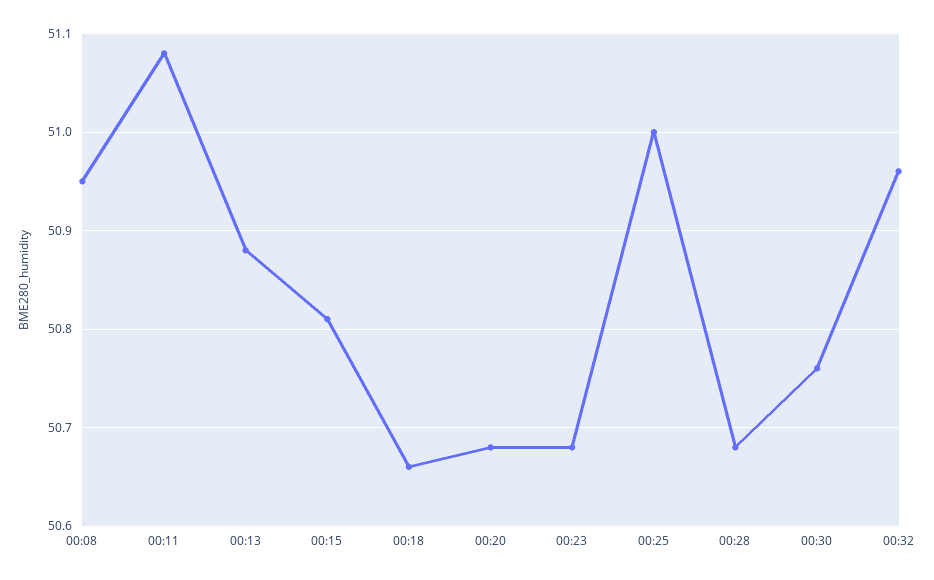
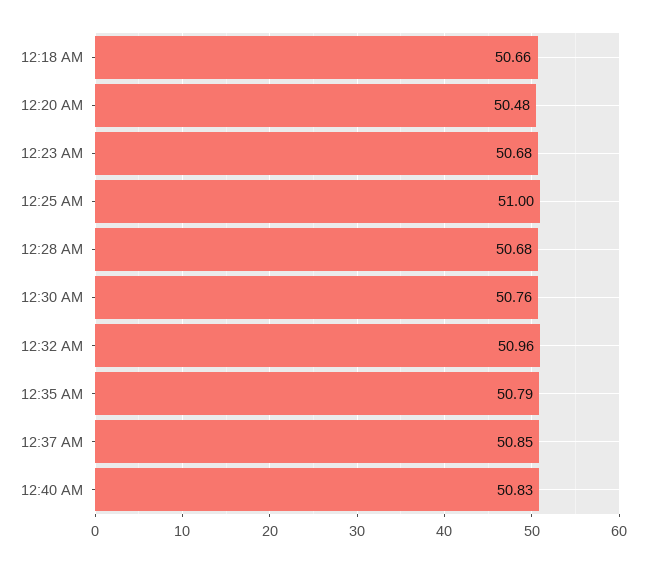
00:08: 50.95 -> none
00:11: 51.08 -> none
00:13: 50.88 -> none
00:15: 50.81 -> none
00:20: 50.68 -> 50.48
12:35 AM: none -> 50.79
12:37 AM: none -> 50.85
12:40 AM: none -> 50.83

